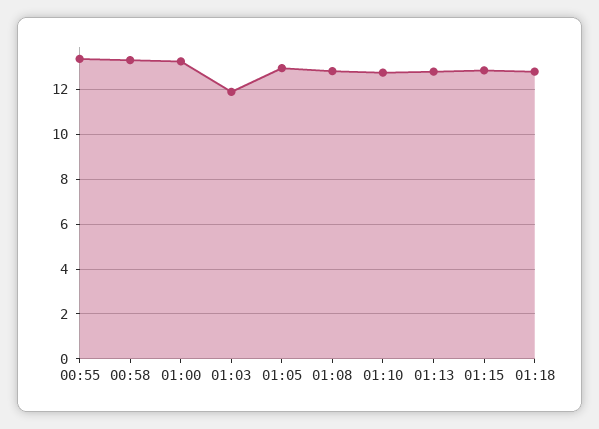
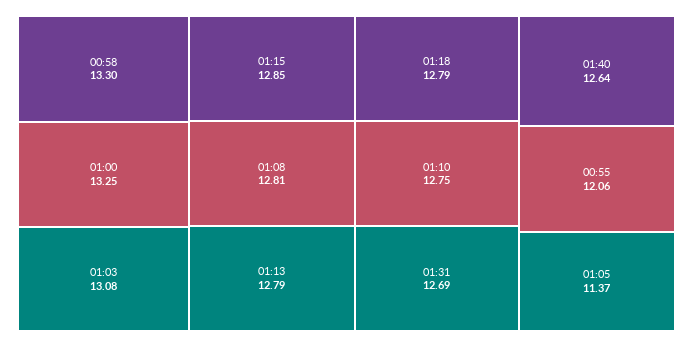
00:55: 13.5 -> 12.06
01:03: 12 -> 13.08
01:05: 13 -> 11.37
01:31: none -> 12.69
01:40: none -> 12.64

